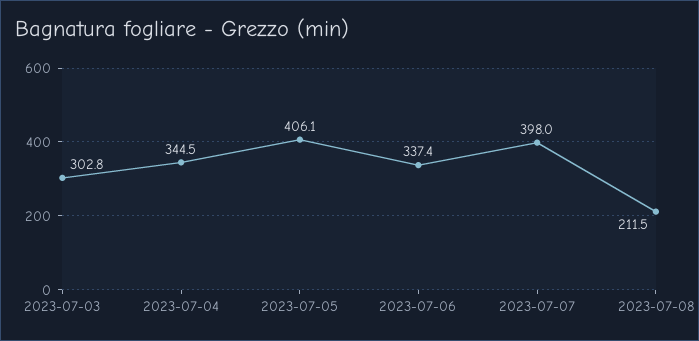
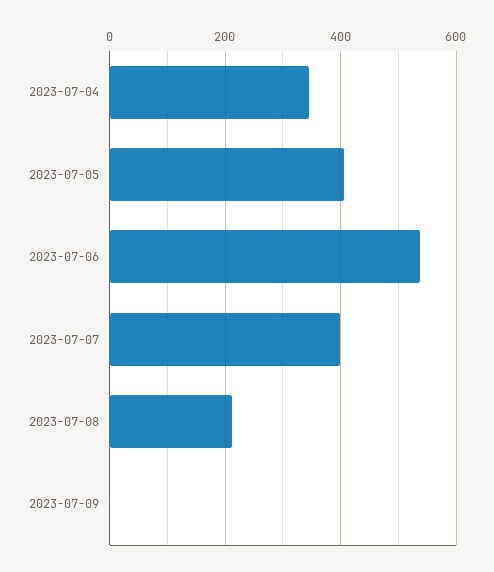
2023-07-03: 302.8 -> none
2023-07-06: 337.4 -> 540
2023-07-09: none -> 0

